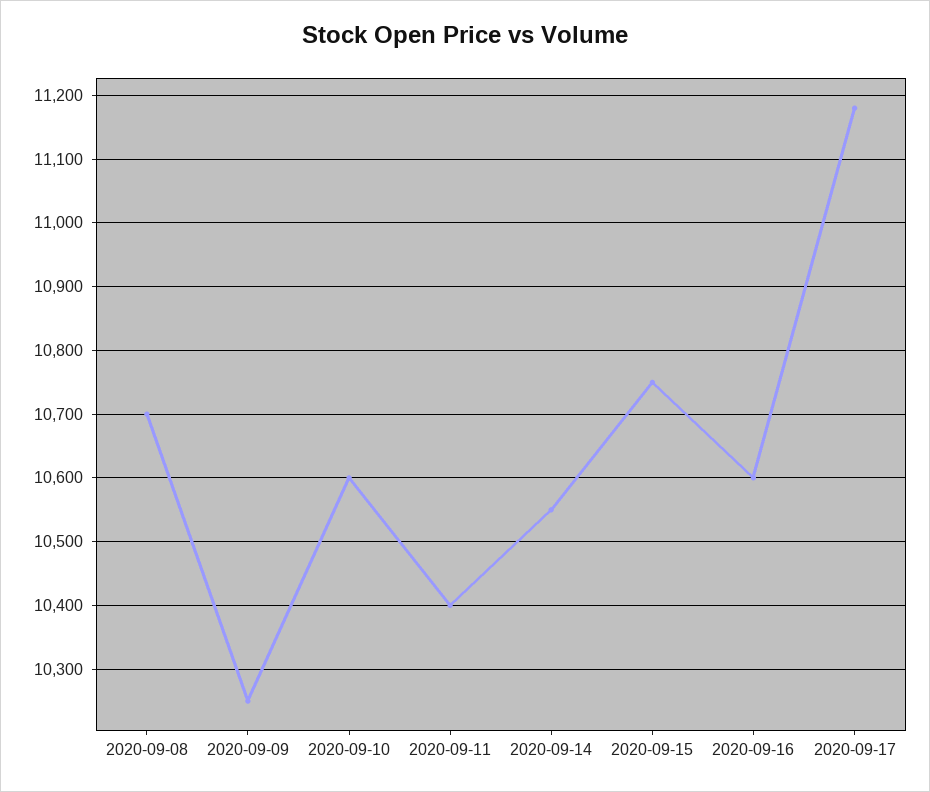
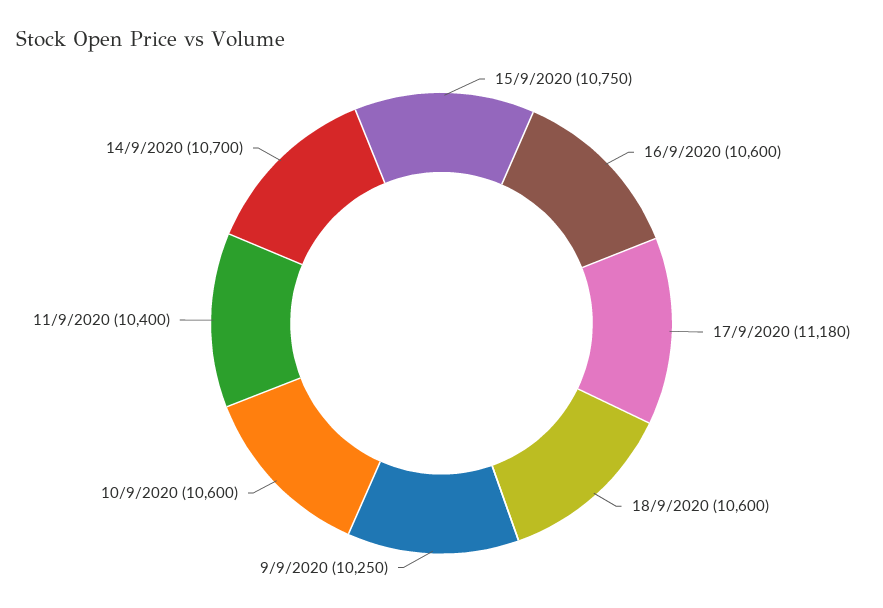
2020-09-08: 10700 -> none
2020-09-14: 10550 -> 10700
18/9/2020: none -> 10600

